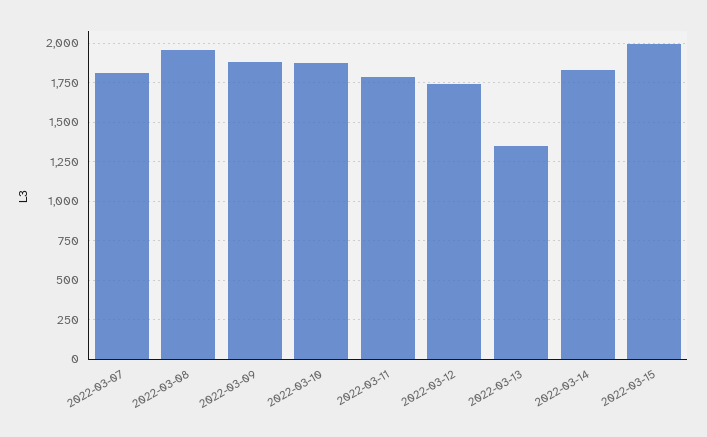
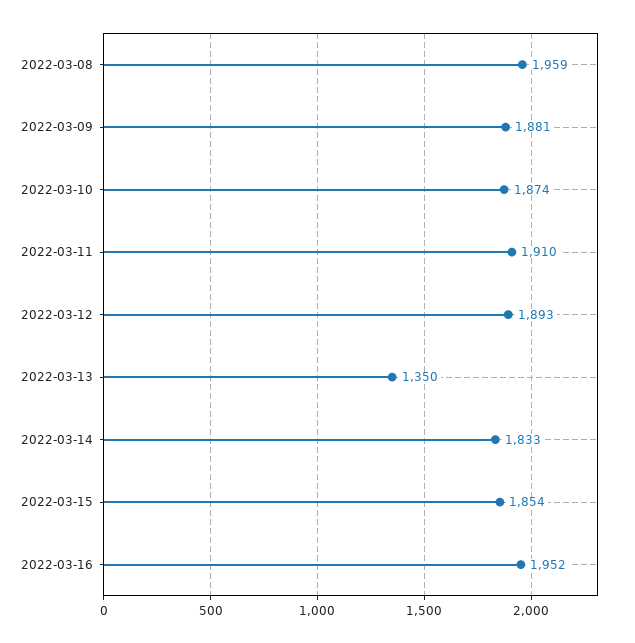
2022-03-07: 1800 -> none
2022-03-11: 1800 -> 1910
2022-03-12: 1750 -> 1893
2022-03-15: 2000 -> 1854
2022-03-16: none -> 1952

